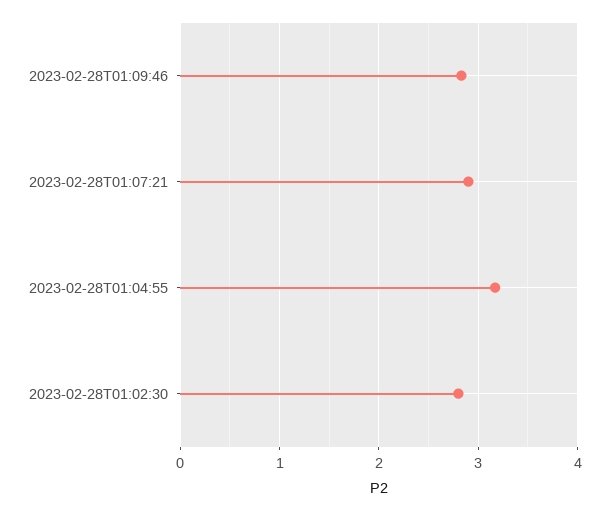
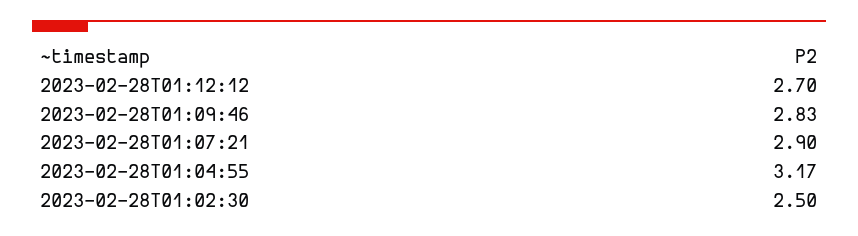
2023-02-28T01:02:30: 2.8 -> 2.5
2023-02-28T01:12:12: none -> 2.7

